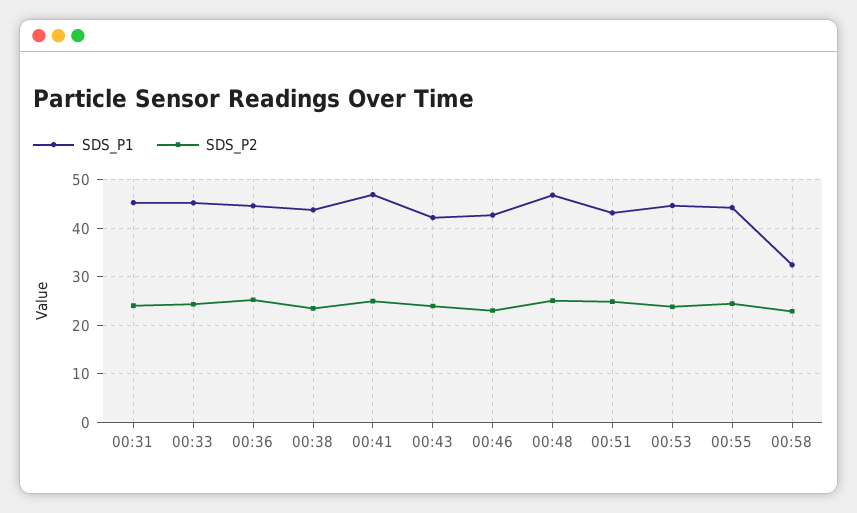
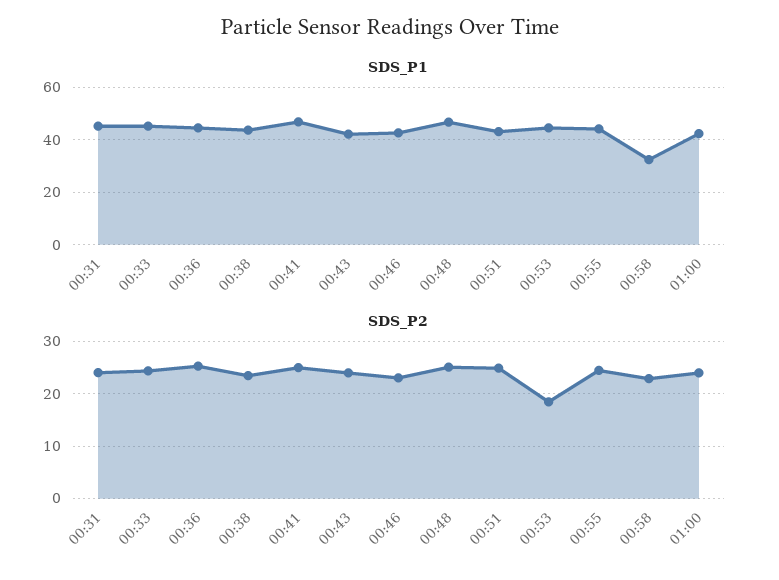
SDS_P2, 00:53: 24 -> 18
SDS_P1, 01:00: none -> 42.5
SDS_P2, 01:00: none -> 24

